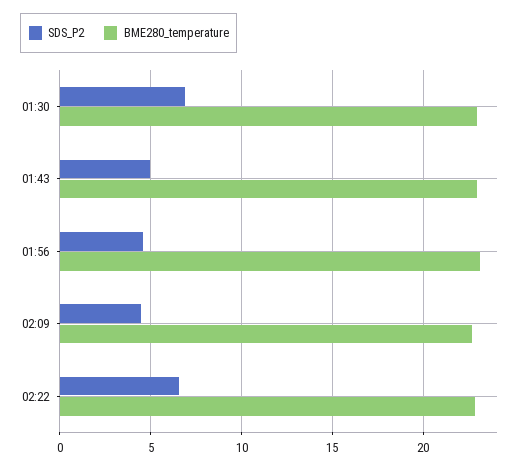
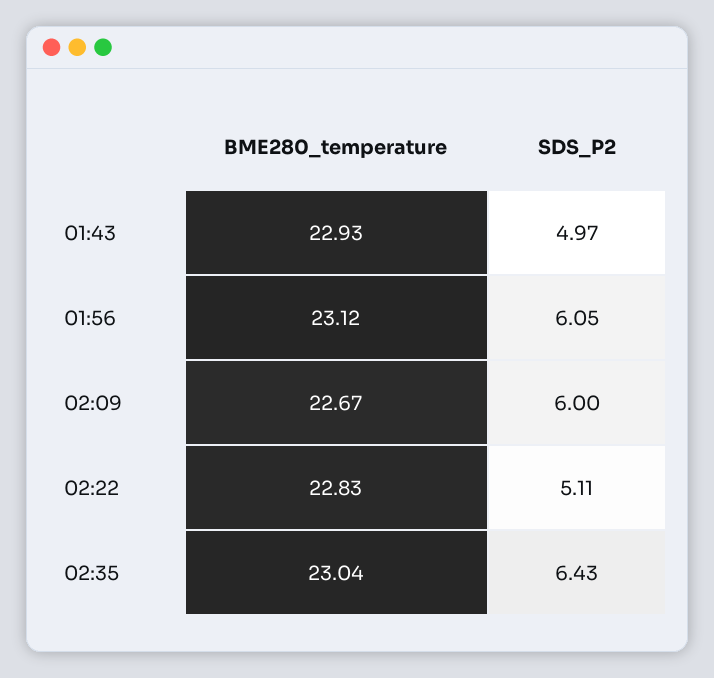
SDS_P2, 01:30: 7 -> none
BME280_temperature, 01:30: 23 -> none
SDS_P2, 01:56: 4.5 -> 6.05
SDS_P2, 02:09: 4.5 -> 6
SDS_P2, 02:22: 6.5 -> 5.11
BME280_temperature, 02:35: none -> 23.04
SDS_P2, 02:35: none -> 6.43

